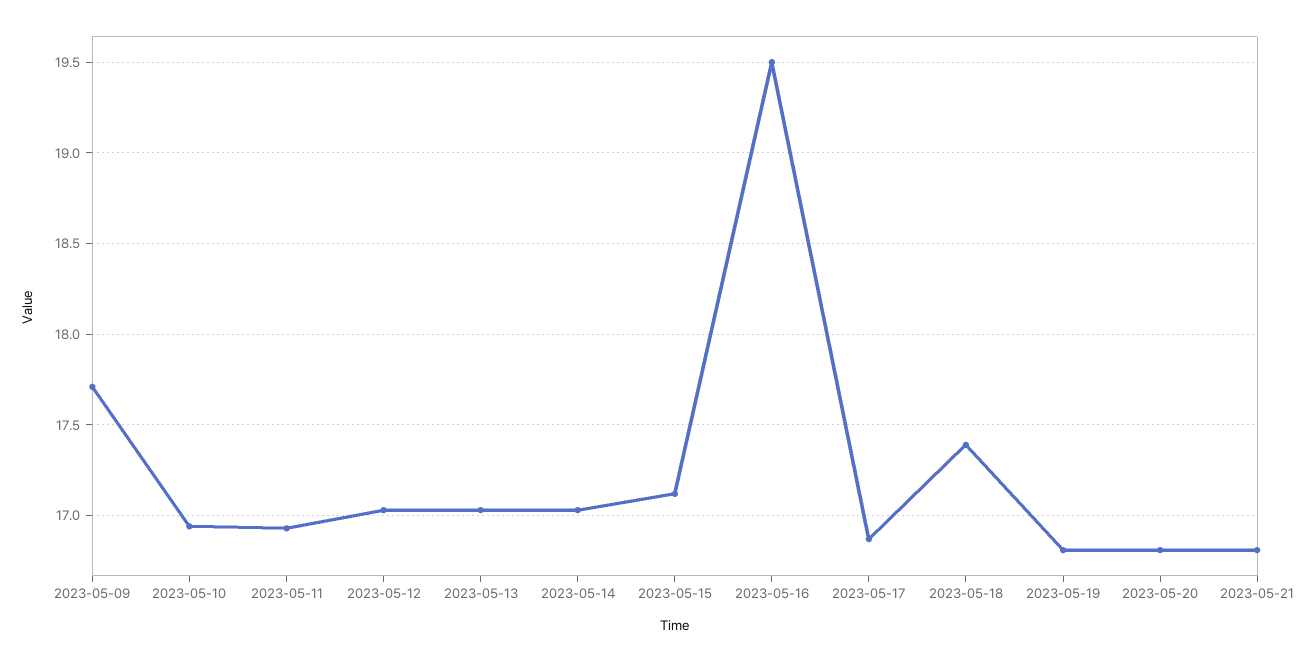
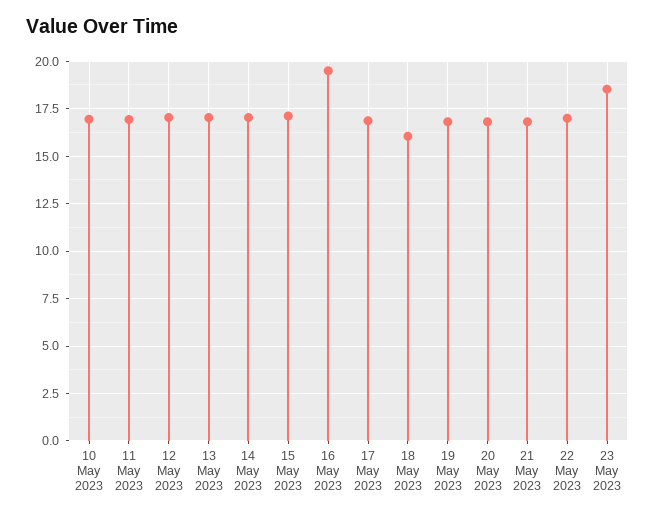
2023-05-09: 17.7 -> none
2023-05-18: 17.4 -> 16
22 May 2023: none -> 17
23 May 2023: none -> 18.5

